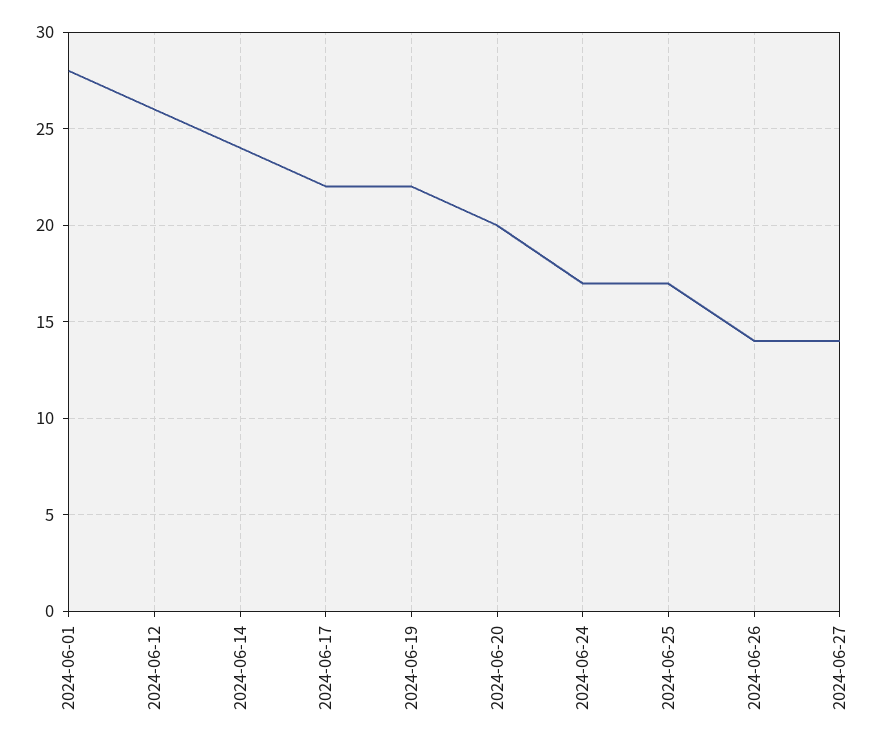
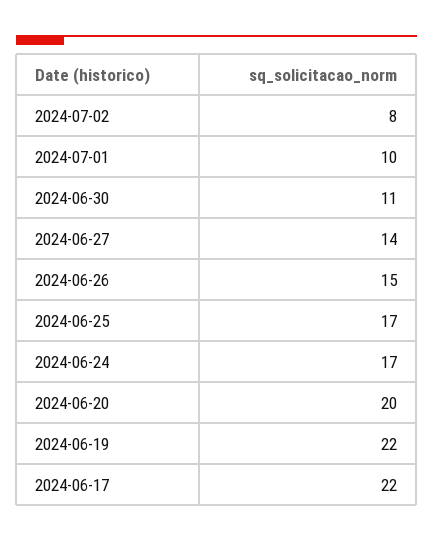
2024-06-01: 28 -> none
2024-06-12: 26 -> none
2024-06-14: 24 -> none
2024-06-26: 14 -> 15
2024-07-02: none -> 8
2024-07-01: none -> 10
2024-06-30: none -> 11

